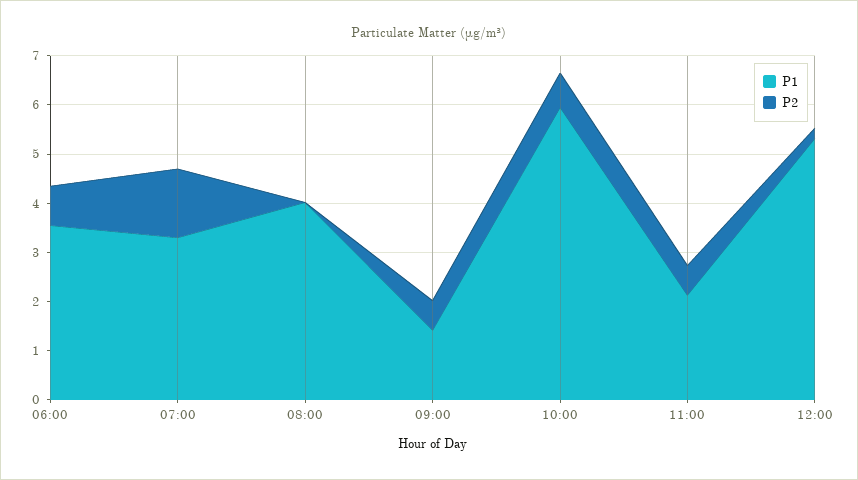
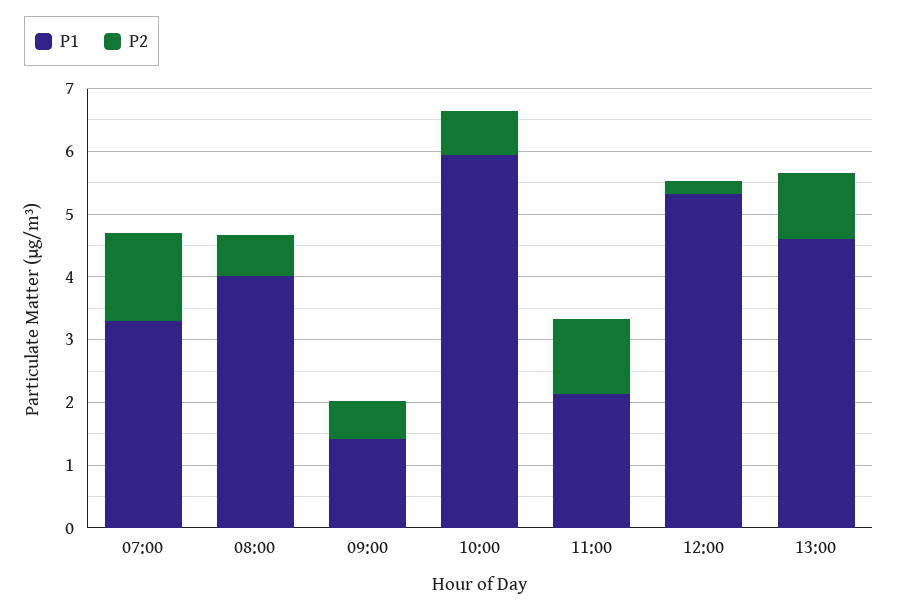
P1, 06:00: 3.6 -> none
P2, 06:00: 0.8 -> none
P2, 08:00: 0 -> 0.6
P2, 11:00: 0.6 -> 1.2
P1, 13:00: none -> 4.6
P2, 13:00: none -> 1

